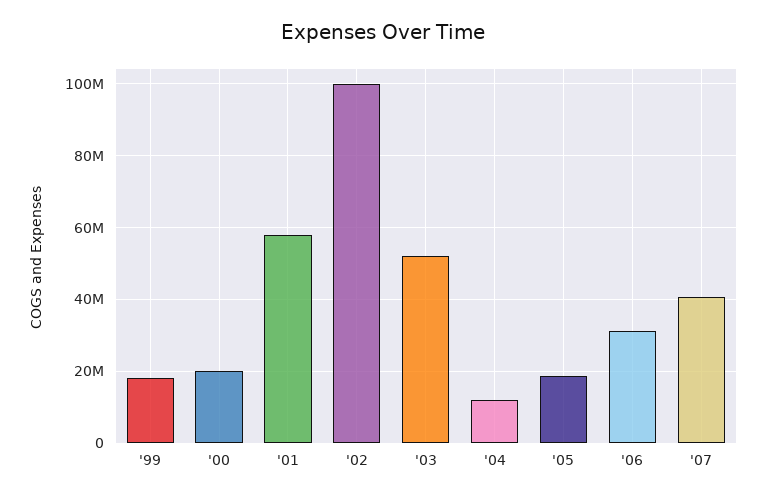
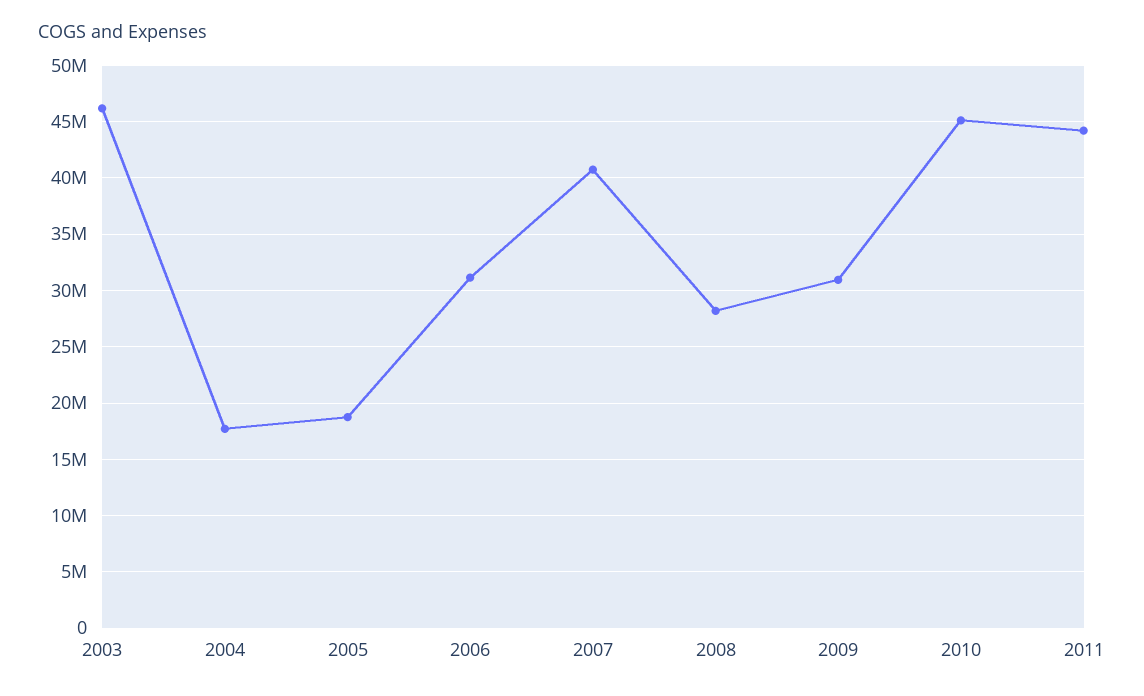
'99: 18000000 -> none
'00: 20000000 -> none
'01: 58000000 -> none
'02: 100000000 -> none
'03: 52000000 -> 46000000
'04: 12000000 -> 18000000
2008: none -> 28000000
2009: none -> 31000000
2010: none -> 45000000
2011: none -> 44000000

